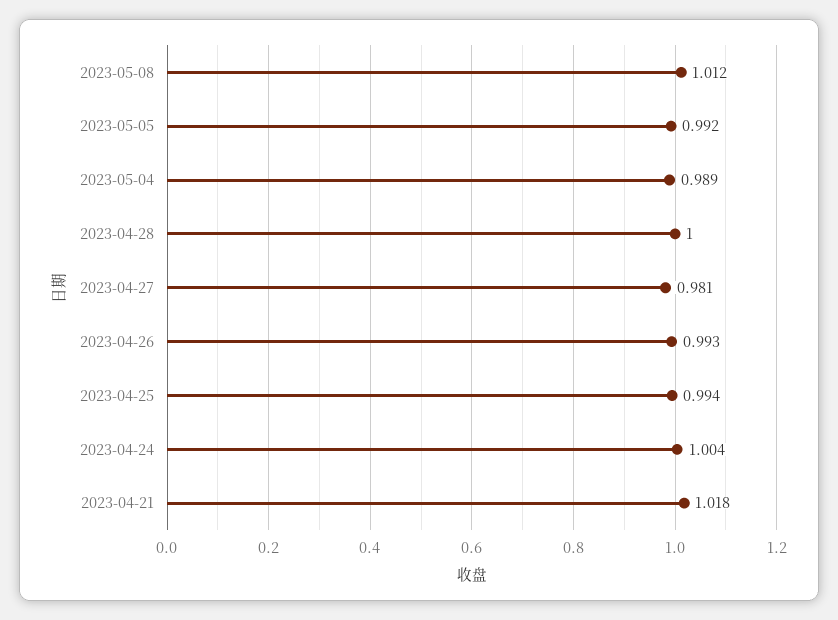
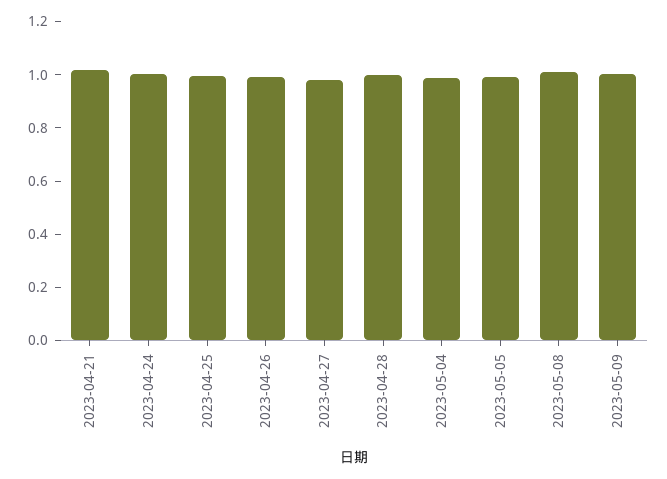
2023-05-09: none -> 1

